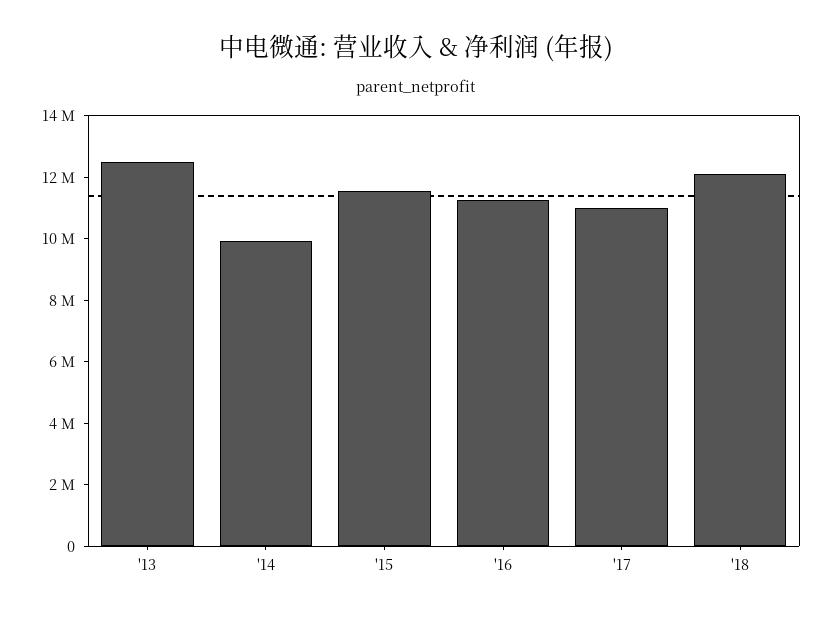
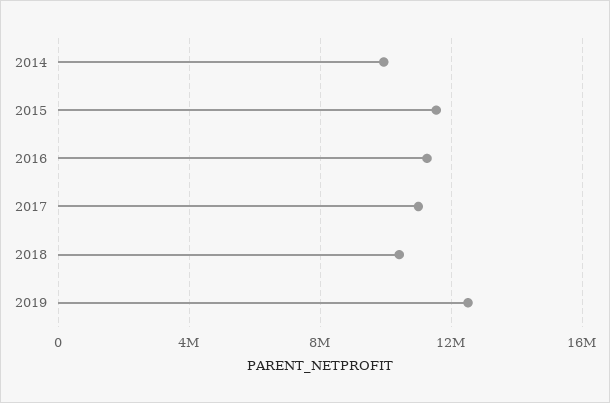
'13: 12500000 -> none
'18: 12000000 -> 10500000
2019: none -> 12500000

